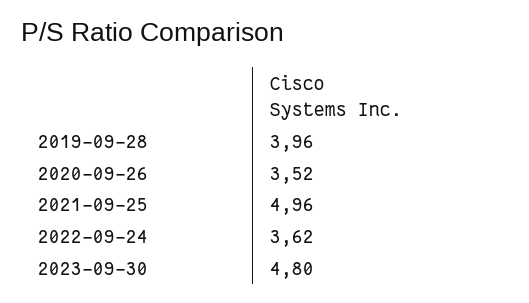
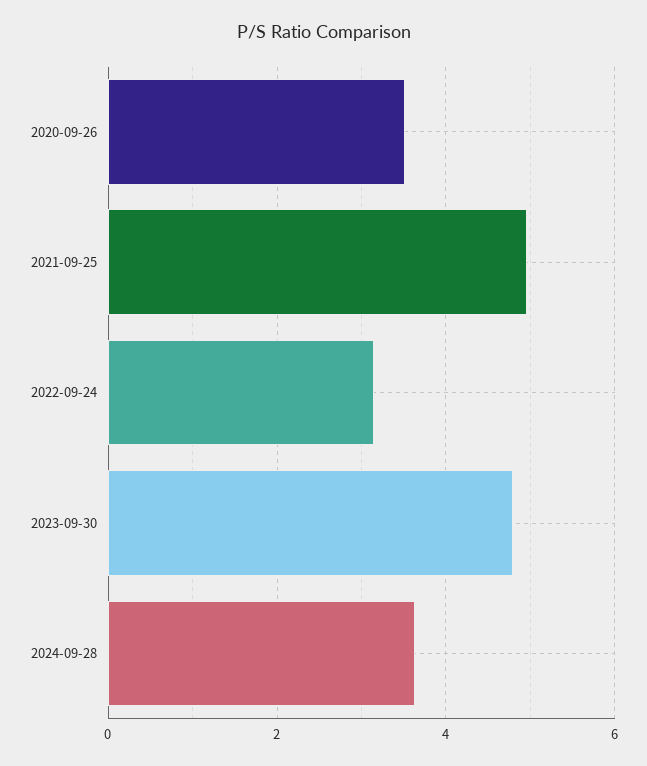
2019-09-28: 3.96 -> none
2022-09-24: 3.62 -> 3.2
2024-09-28: none -> 3.6

